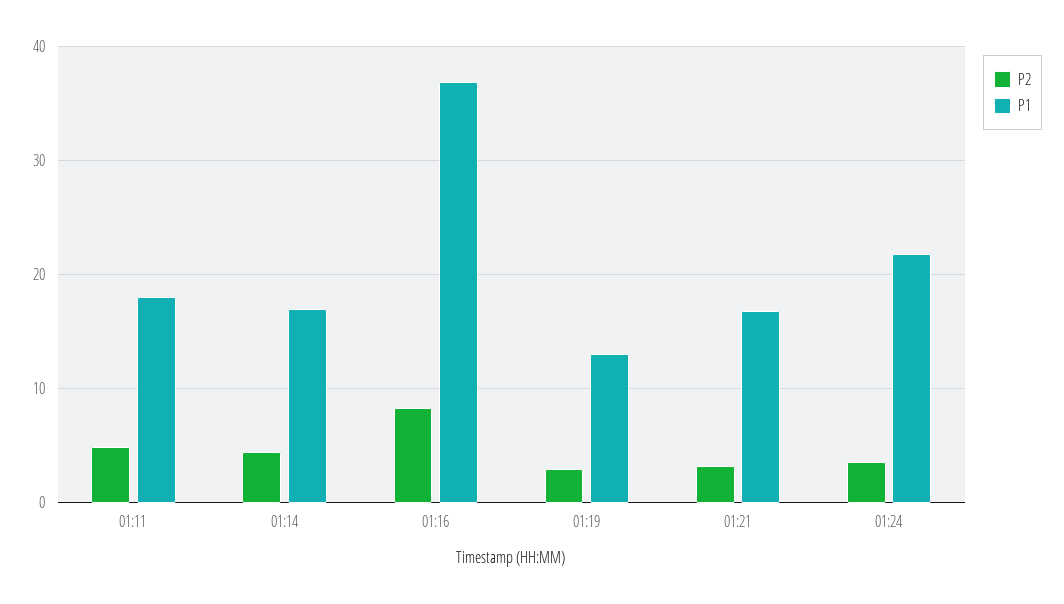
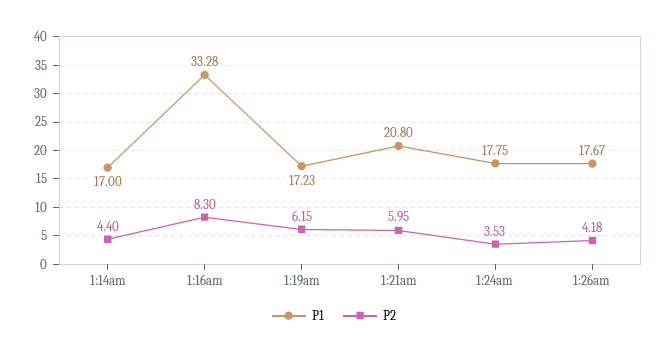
P2, 01:11: 5 -> none
P1, 01:11: 18 -> none
P1, 01:16: 37 -> 33.28
P2, 01:19: 3 -> 6.15
P1, 01:19: 13 -> 17.23
P2, 01:21: 3 -> 5.95
P1, 01:21: 17 -> 20.8
P1, 01:24: 22 -> 17.75
P1, 1:26am: none -> 17.67
P2, 1:26am: none -> 4.18

